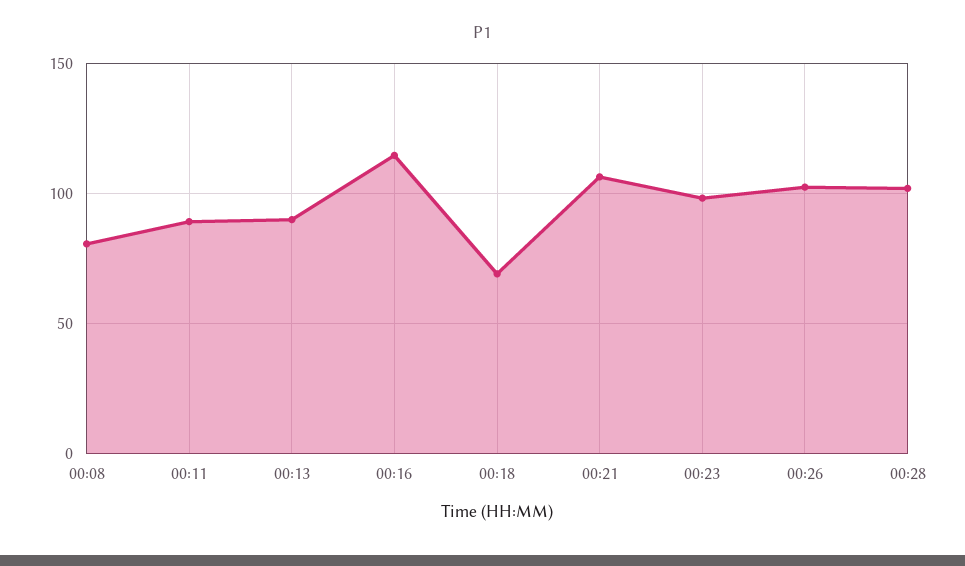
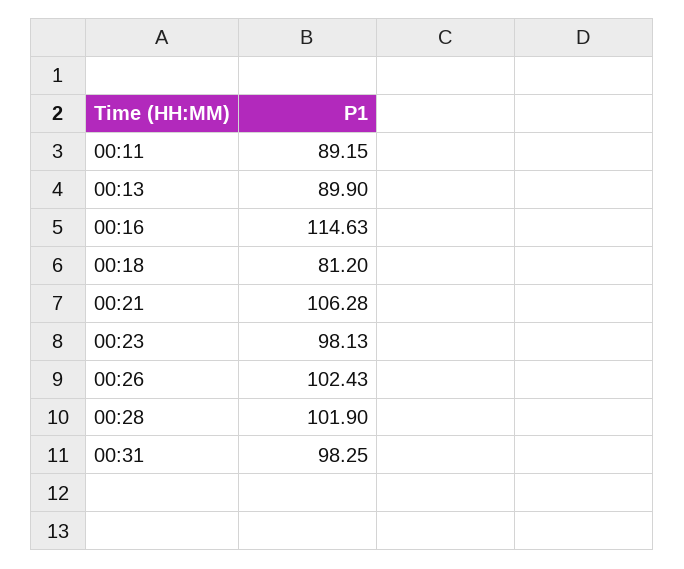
00:08: 80 -> none
00:18: 70 -> 81.2
00:31: none -> 98.25

